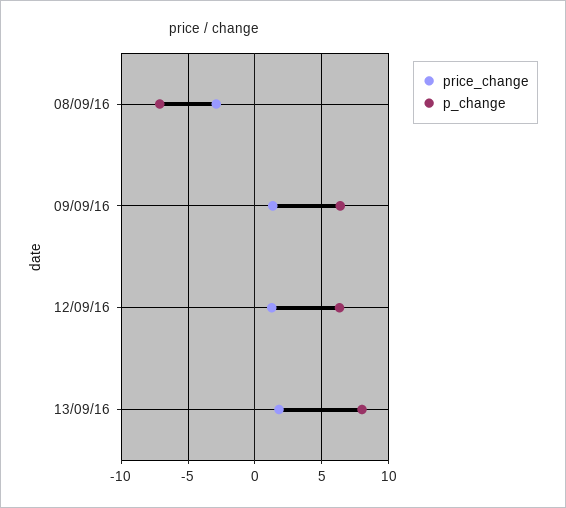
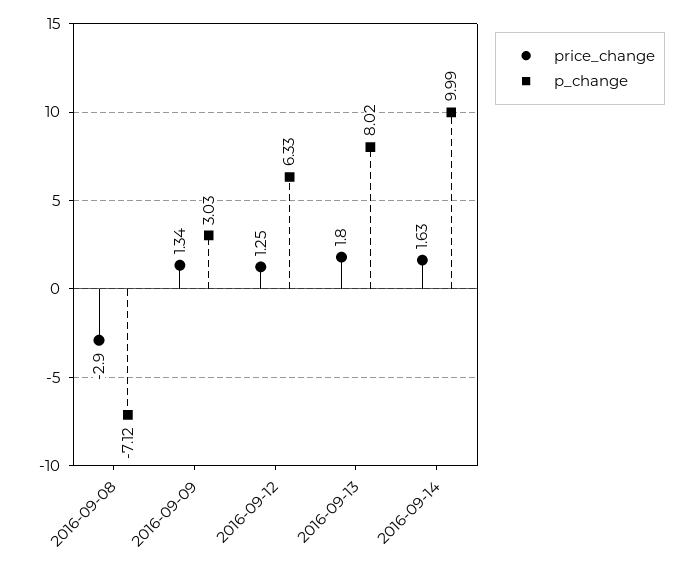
p_change, 09/09/16: 6.5 -> 3.03
price_change, 2016-09-14: none -> 1.63
p_change, 2016-09-14: none -> 9.99

